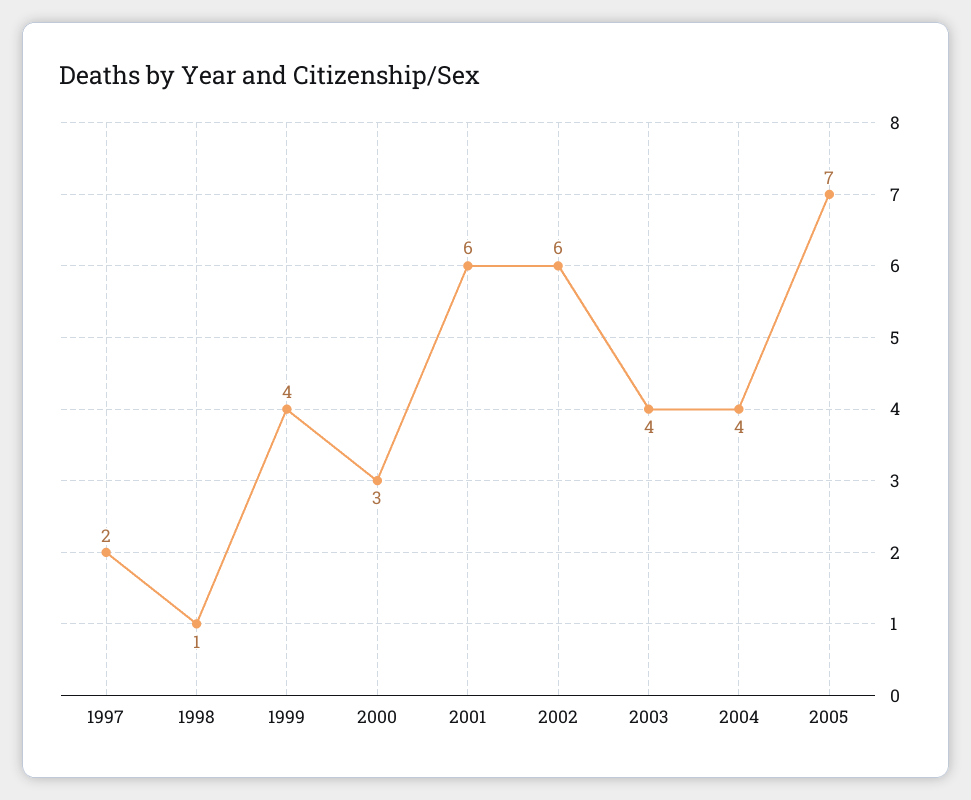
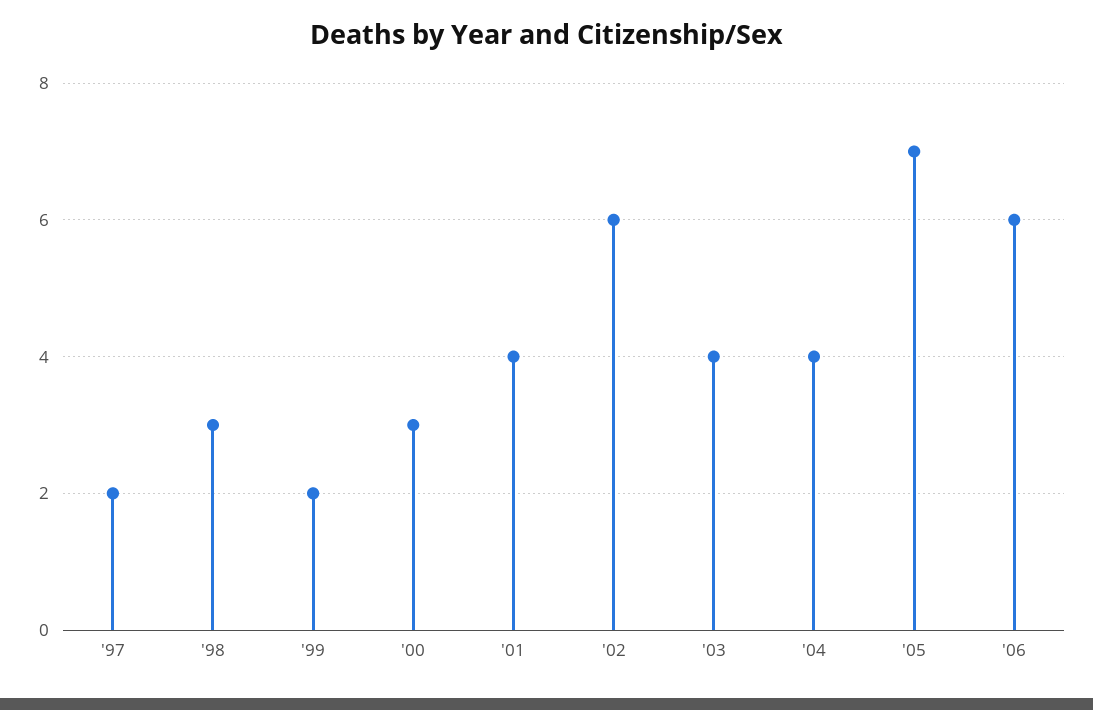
1998: 1 -> 3
1999: 4 -> 2
2001: 6 -> 4
'06: none -> 6

